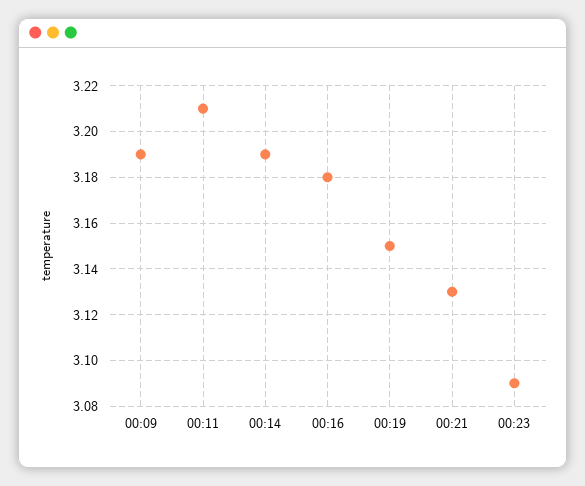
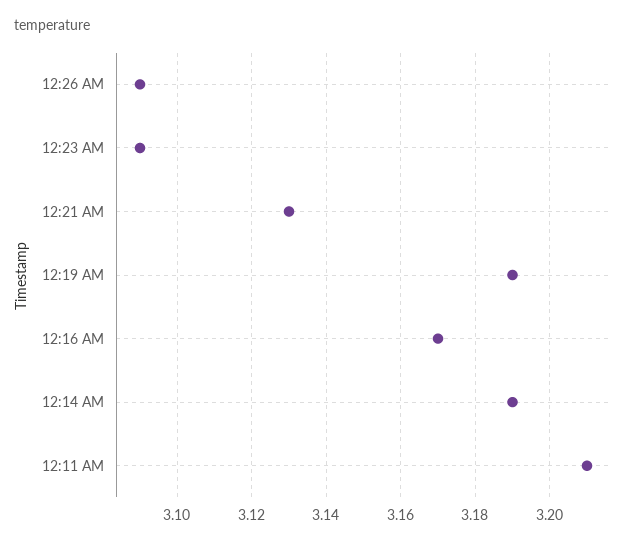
00:09: 3.19 -> none
00:16: 3.18 -> 3.17
00:19: 3.15 -> 3.19
12:26 AM: none -> 3.09

